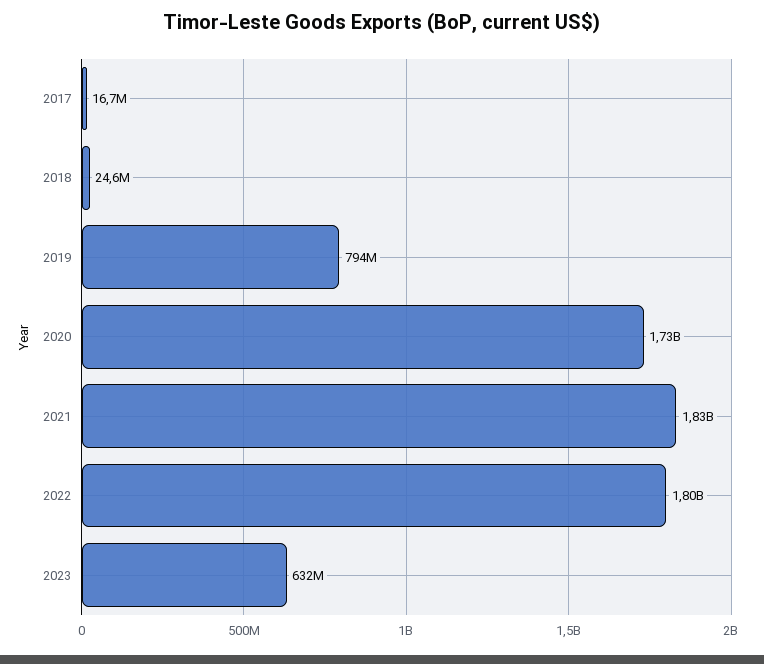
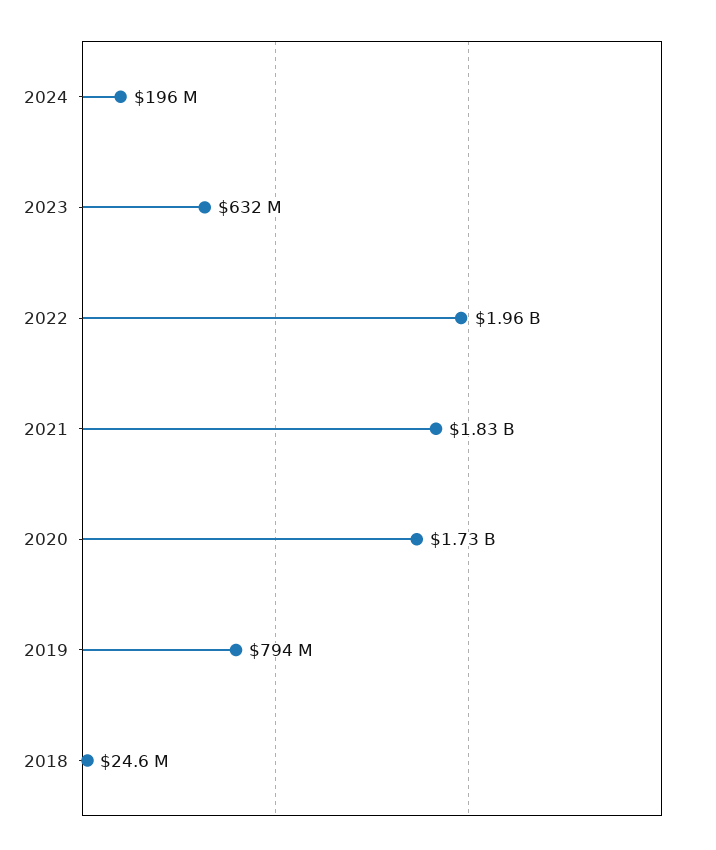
2017: 16700000 -> none
2022: 1800000000 -> 1960000000
2024: none -> 196000000

